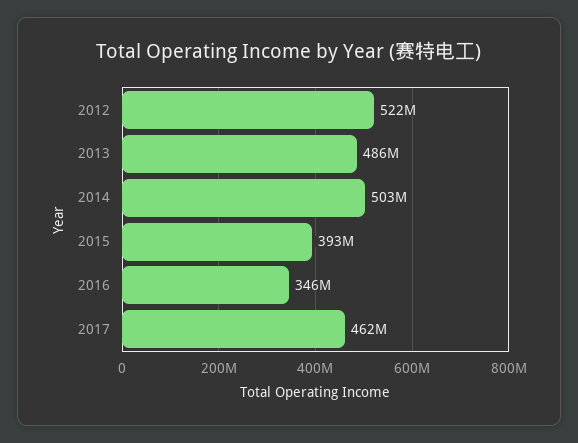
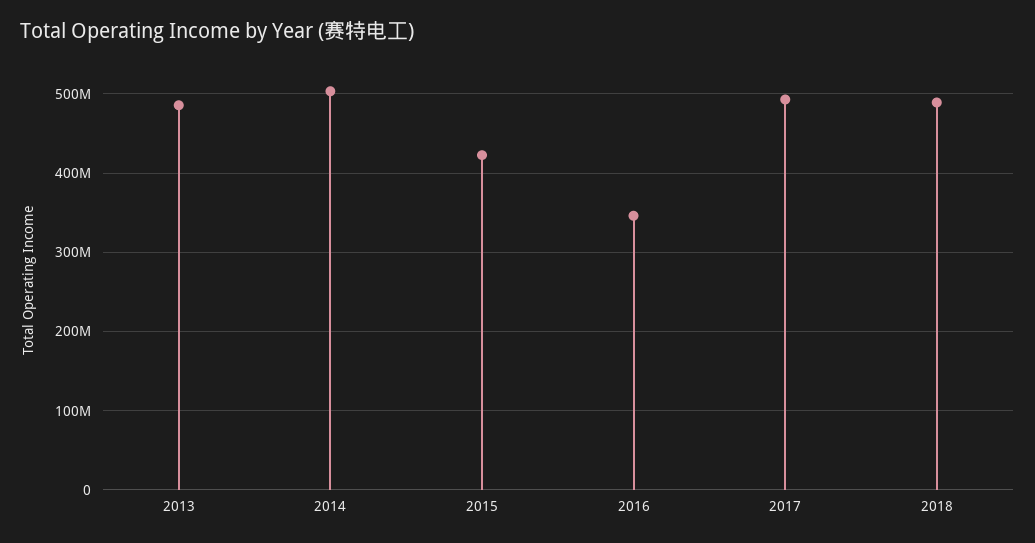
2012: 522000000 -> none
2015: 393000000 -> 420000000
2017: 462000000 -> 490000000
2018: none -> 490000000

